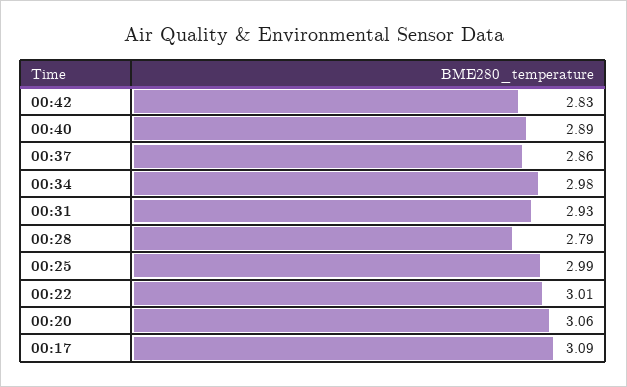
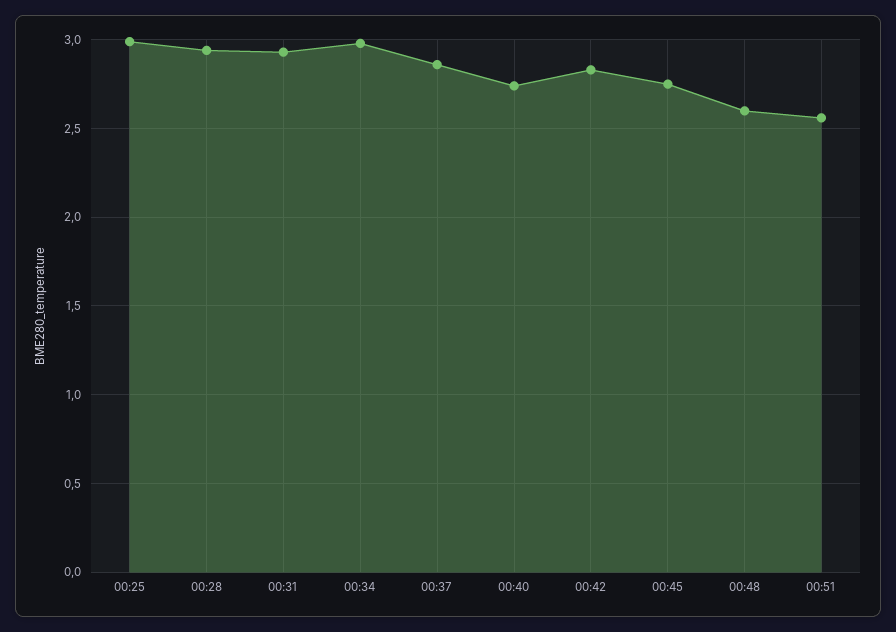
00:40: 2.89 -> 2.75
00:28: 2.79 -> 2.95
00:22: 3.01 -> none
00:20: 3.06 -> none
00:17: 3.09 -> none
00:45: none -> 2.75
00:48: none -> 2.6
00:51: none -> 2.55

